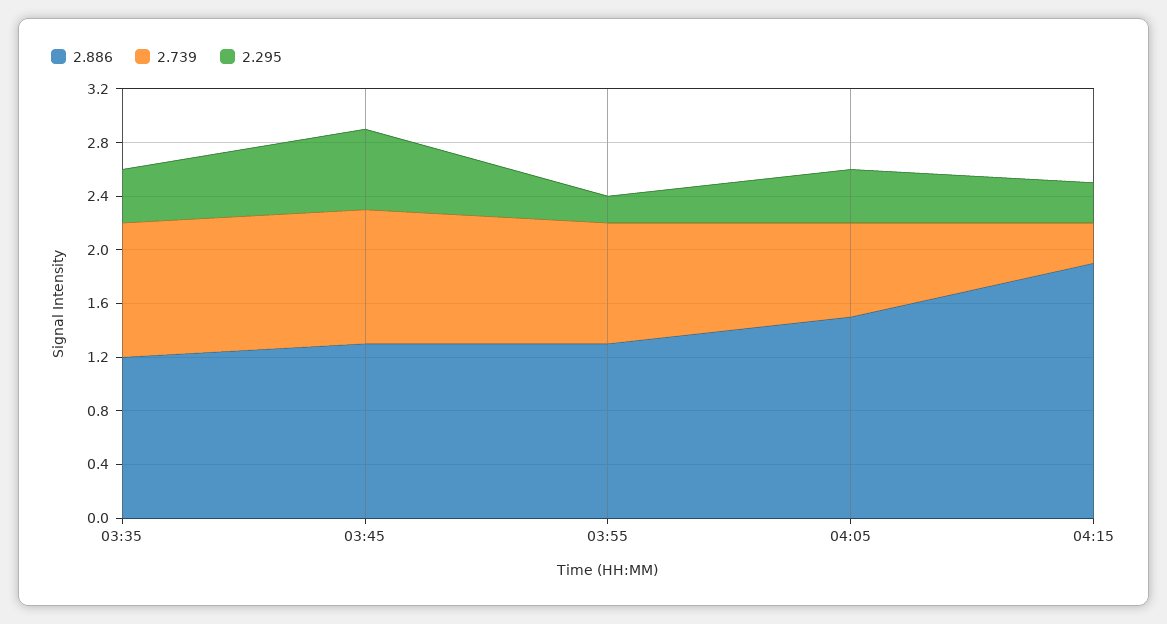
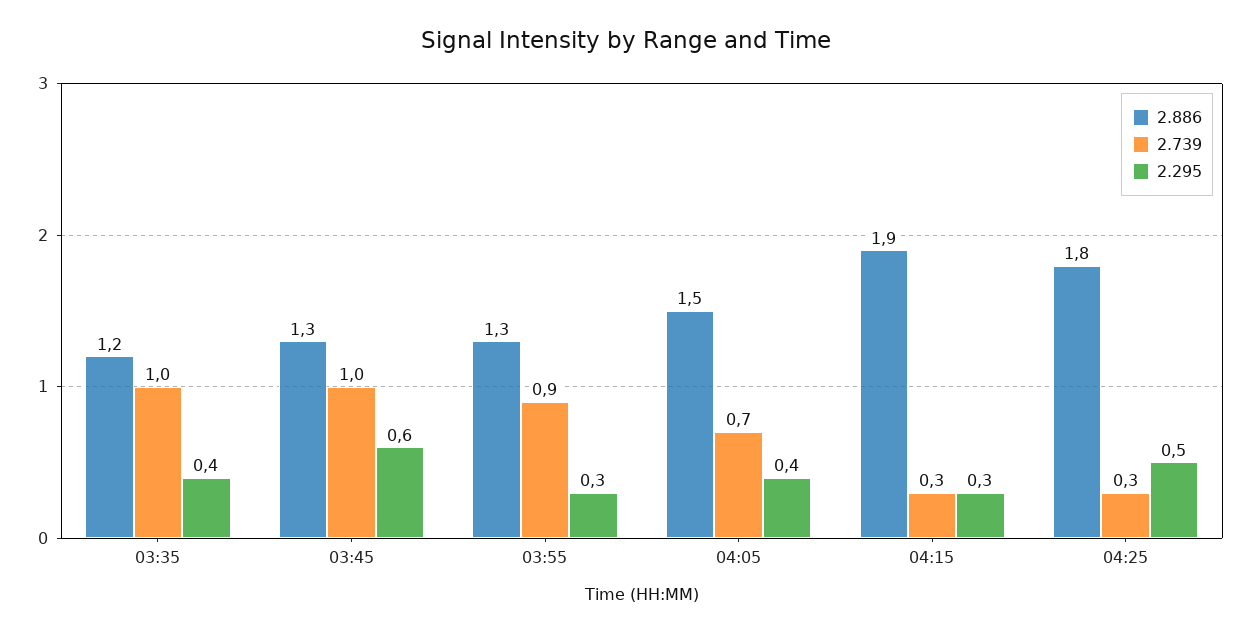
2.295, 03:55: 0.2 -> 0.3
2.886, 04:25: none -> 1.8
2.739, 04:25: none -> 0.3
2.295, 04:25: none -> 0.5

